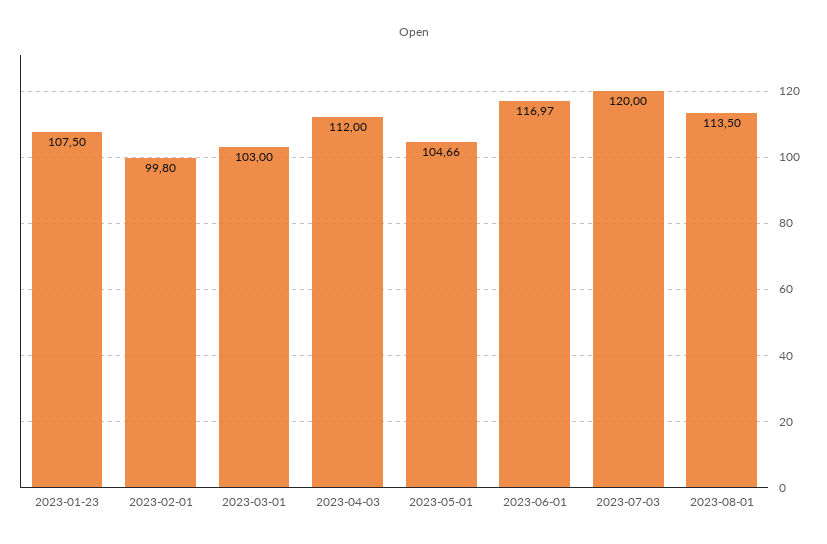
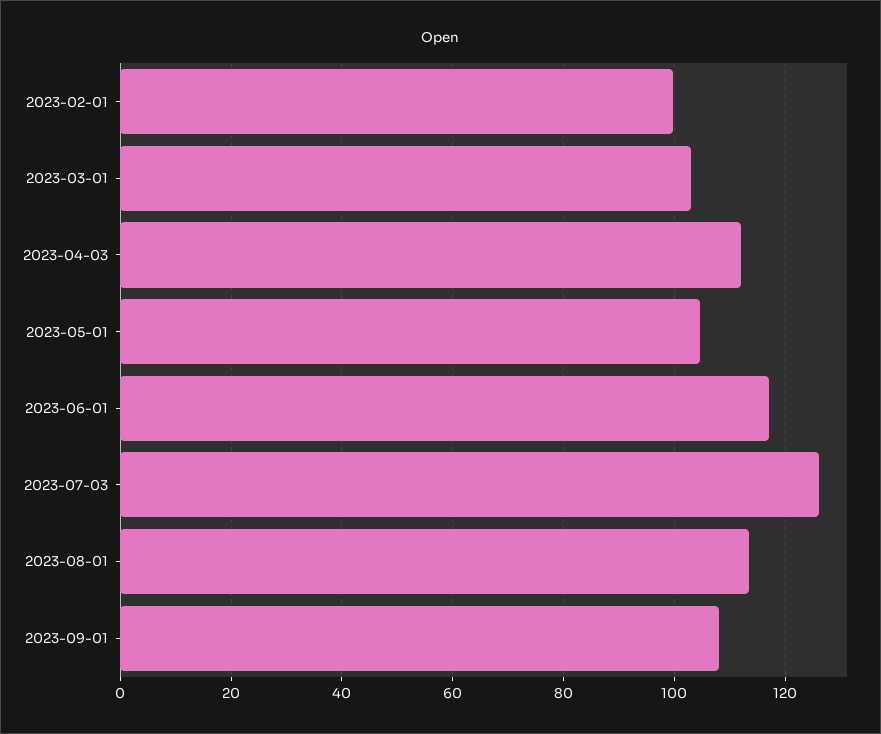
2023-01-23: 107.5 -> none
2023-07-03: 120 -> 126
2023-09-01: none -> 108

